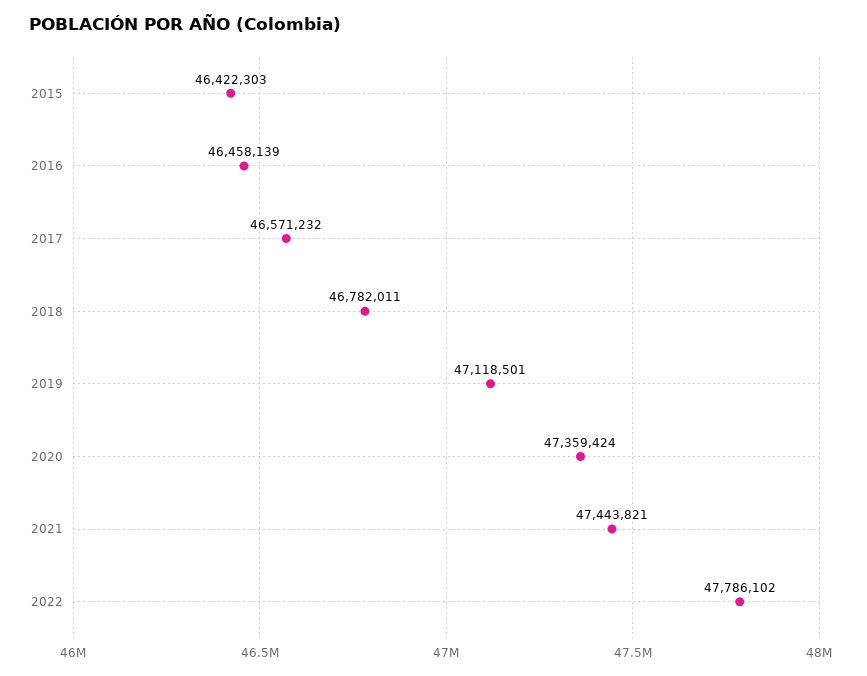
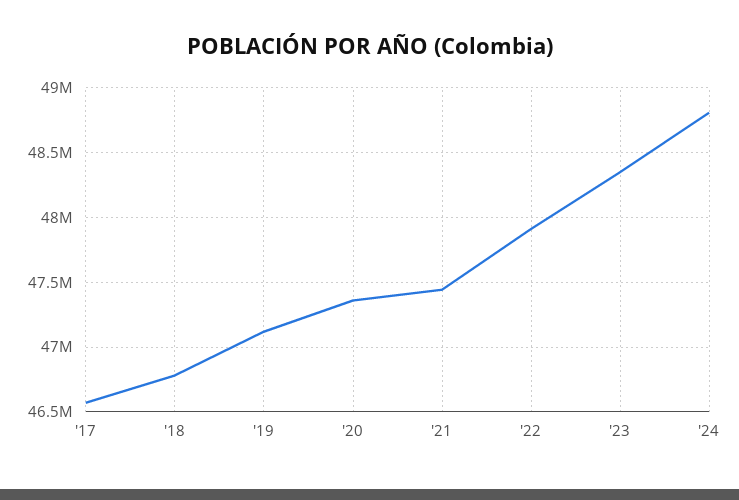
2015: 46422303 -> none
2016: 46458139 -> none
2022: 47786102 -> 47900000
'23: none -> 48350000
'24: none -> 48800000

